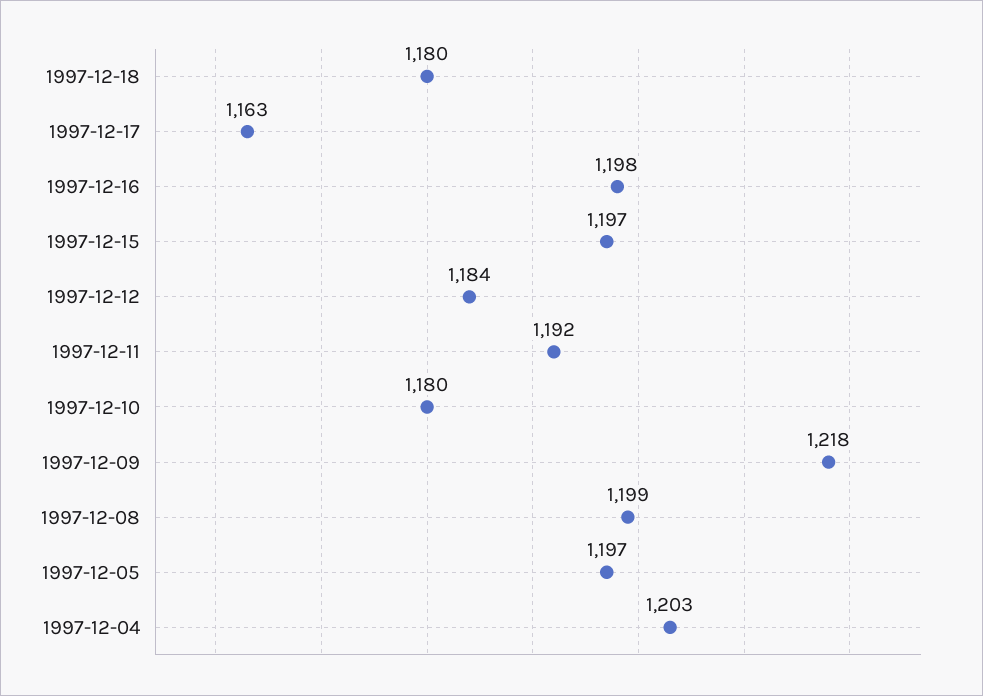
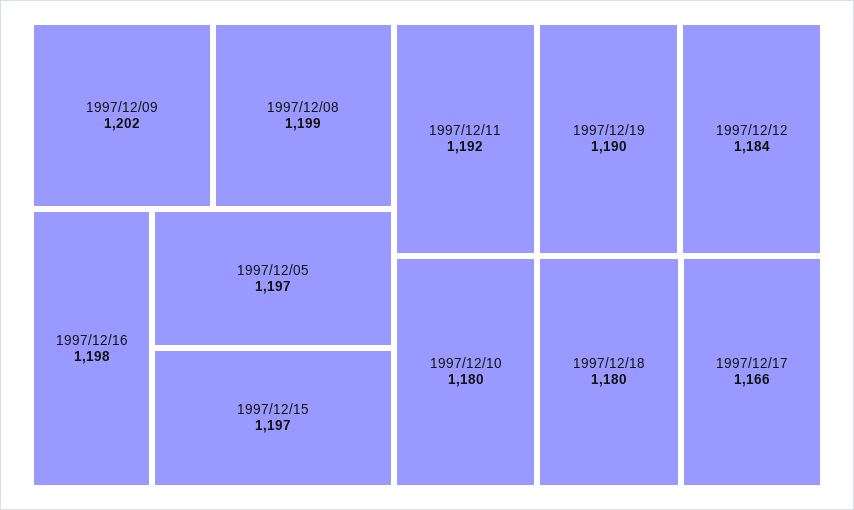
1997-12-17: 1163 -> 1166
1997-12-09: 1218 -> 1202
1997-12-04: 1203 -> none
1997/12/19: none -> 1190

